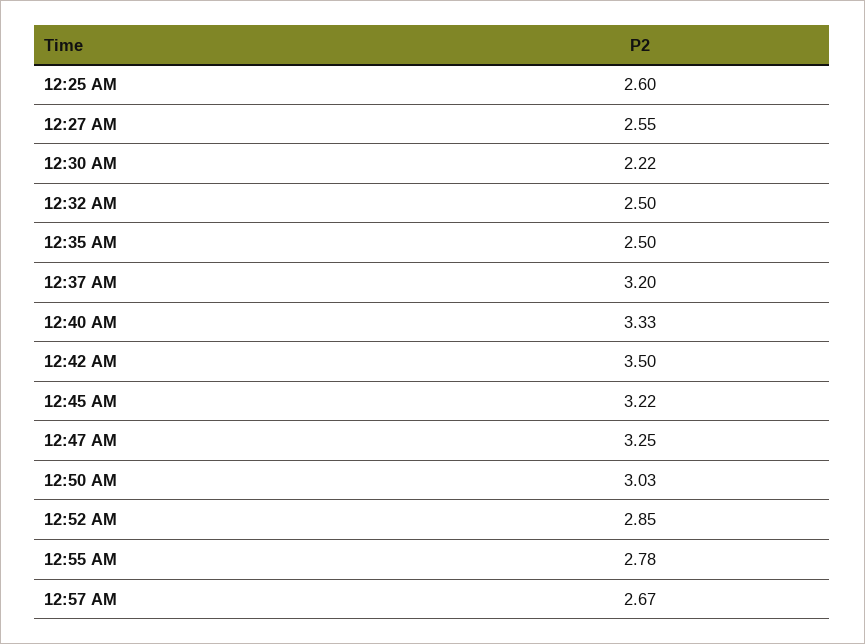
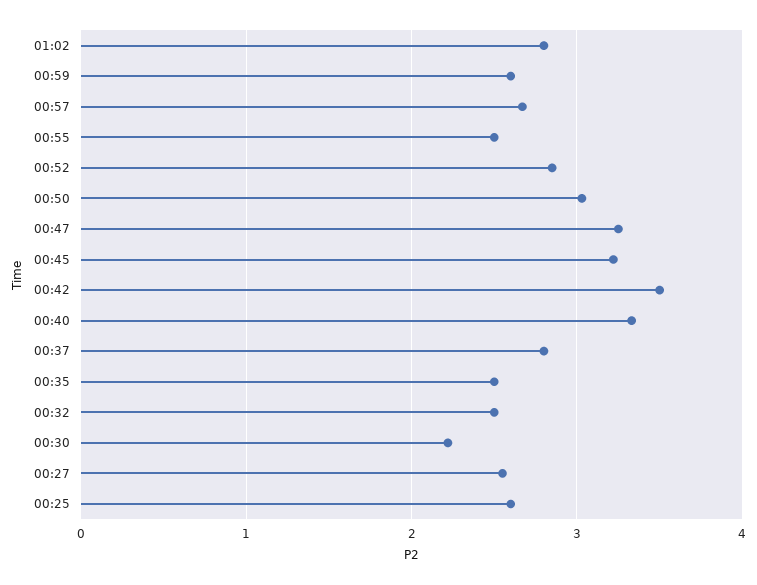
12:37 AM: 3.2 -> 2.8
12:55 AM: 2.78 -> 2.5
01:02: none -> 2.8
00:59: none -> 2.6

